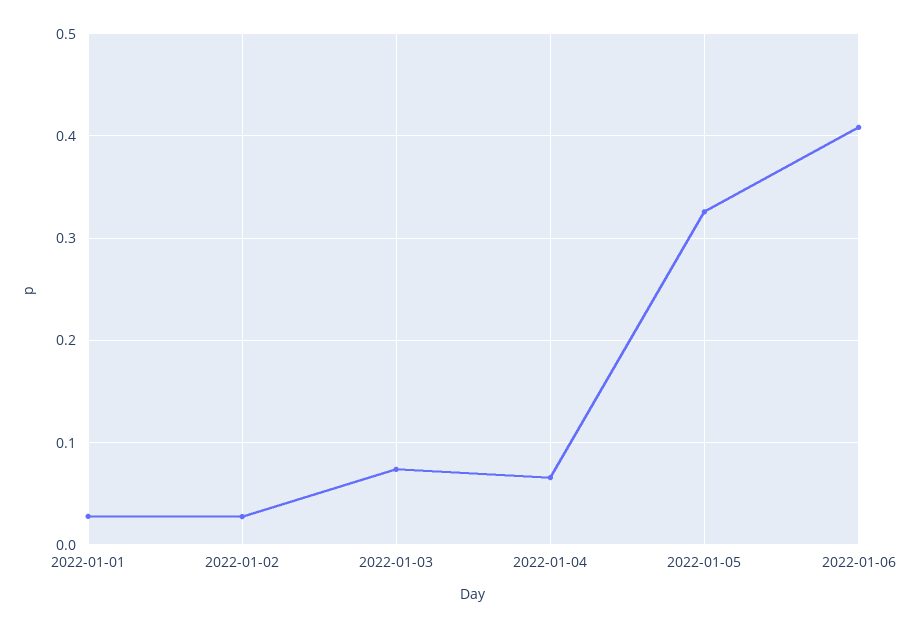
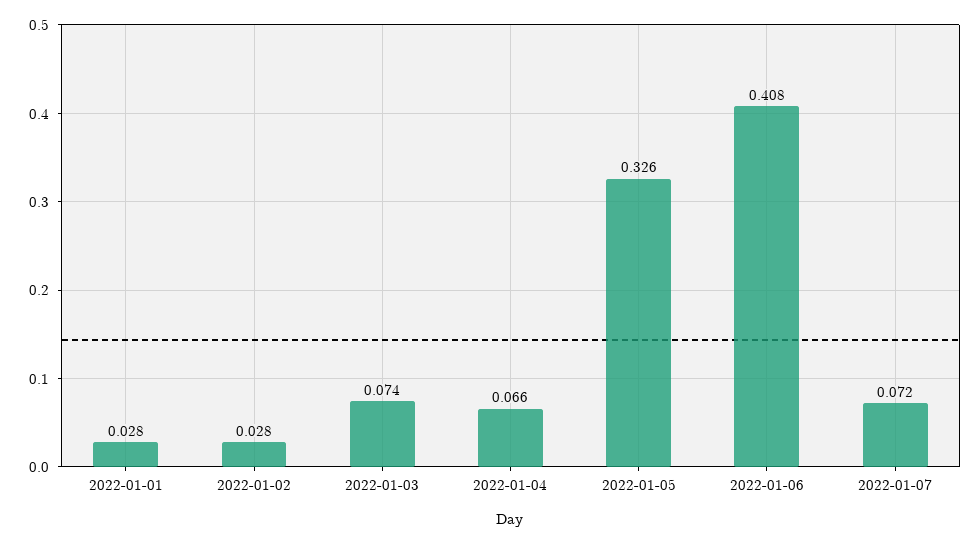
2022-01-07: none -> 0.072

